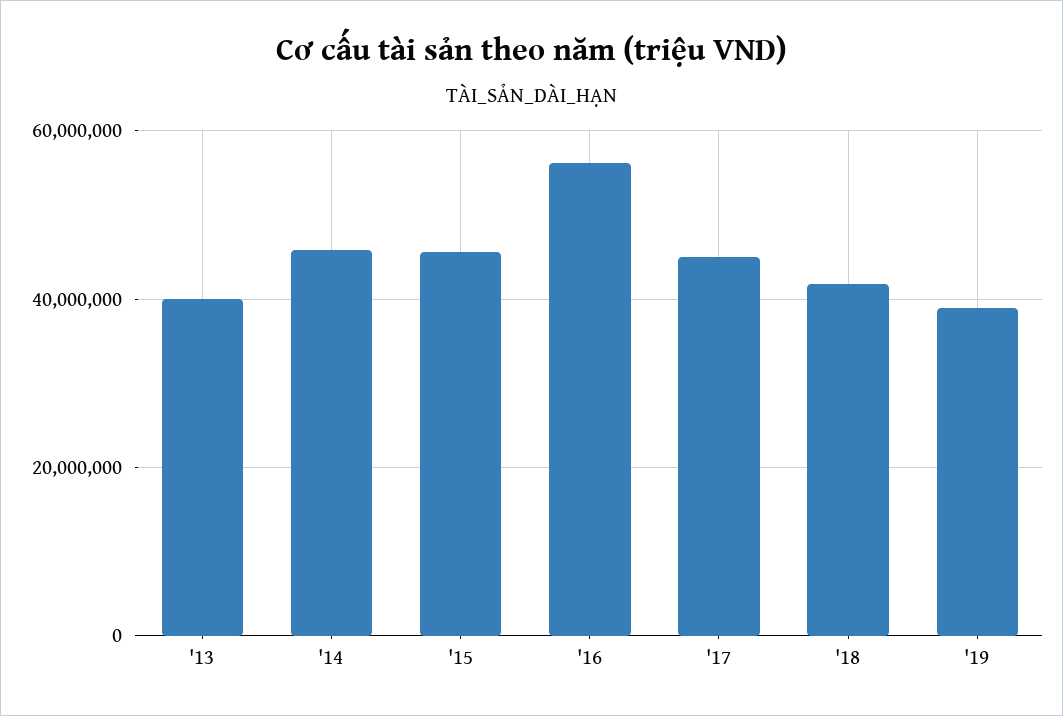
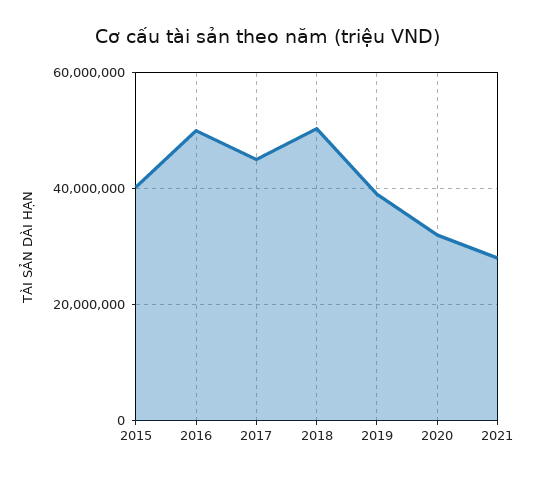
'13: 40000000 -> none
'14: 46000000 -> none
'15: 46000000 -> 40000000
'16: 56000000 -> 50000000
'18: 42000000 -> 50000000
2020: none -> 32000000
2021: none -> 28000000

